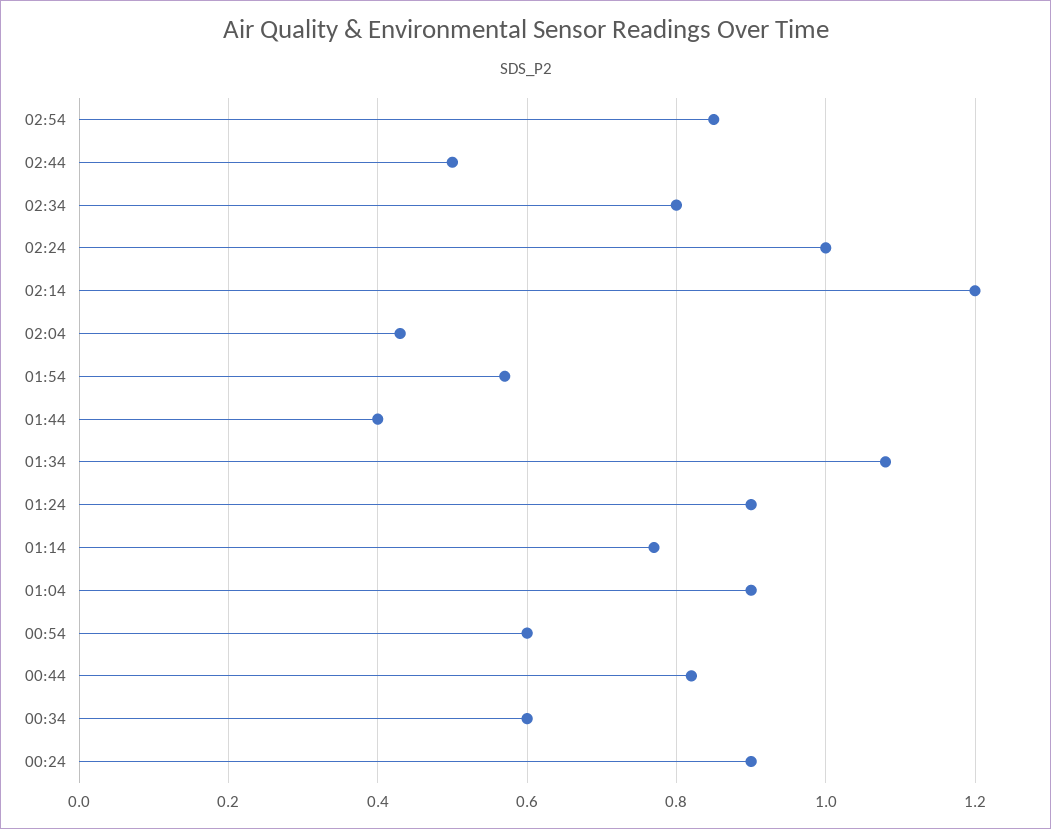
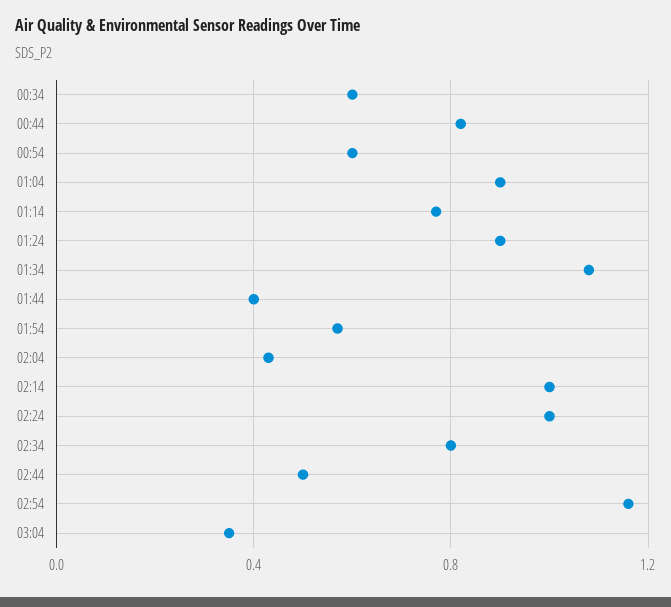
02:54: 0.85 -> 1.15
02:14: 1.2 -> 1
00:24: 0.9 -> none
03:04: none -> 0.35

